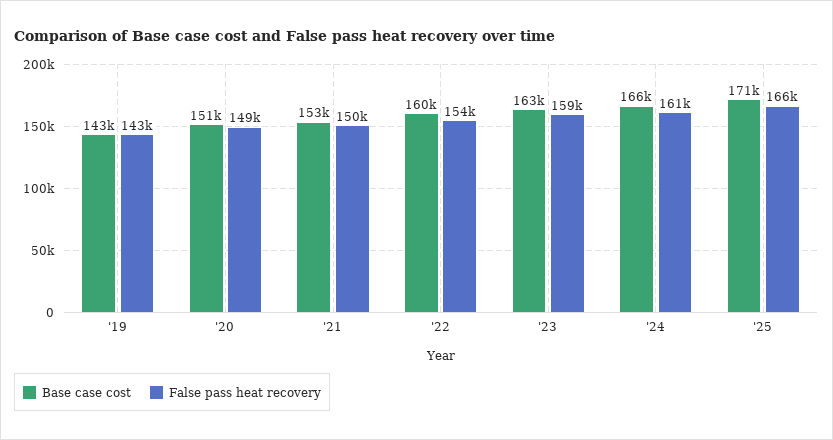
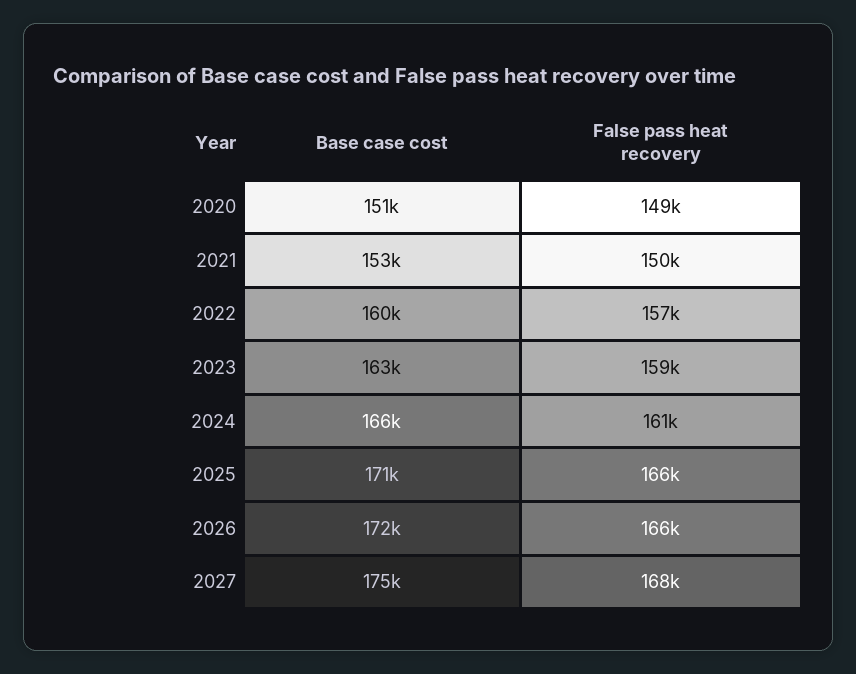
Base case cost, '19: 143000 -> none
False pass heat recovery, '19: 143000 -> none
False pass heat recovery, '22: 154000 -> 157000
Base case cost, 2026: none -> 172000
False pass heat recovery, 2026: none -> 166000
Base case cost, 2027: none -> 175000
False pass heat recovery, 2027: none -> 168000

